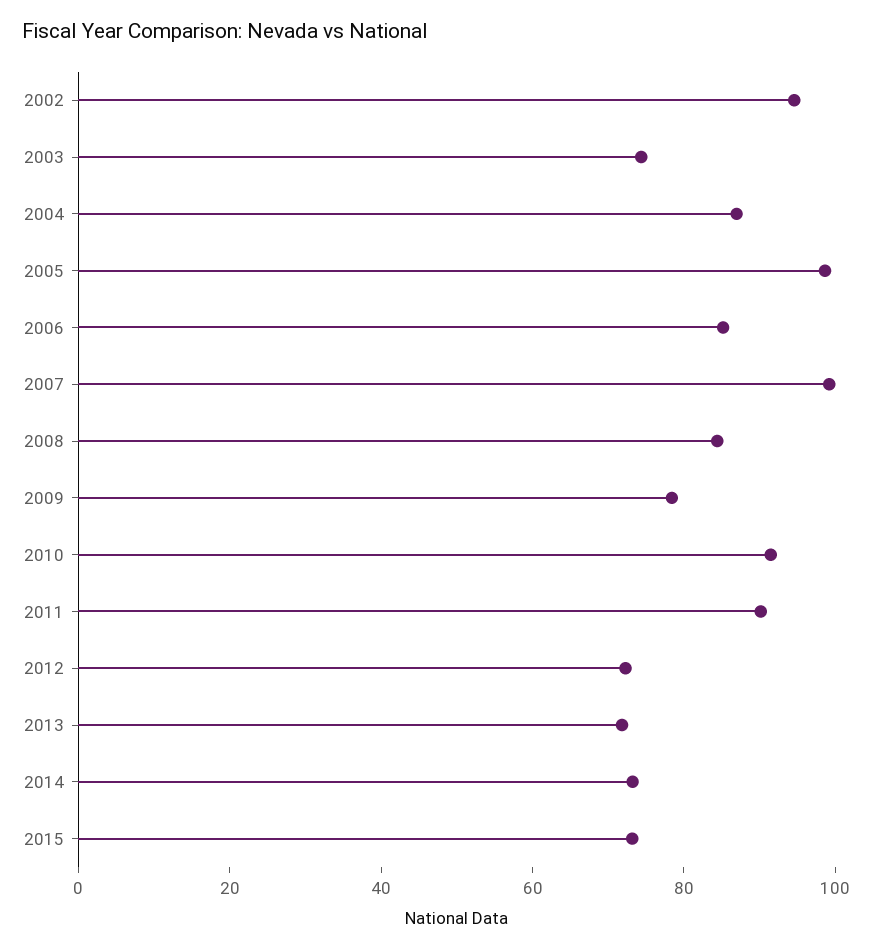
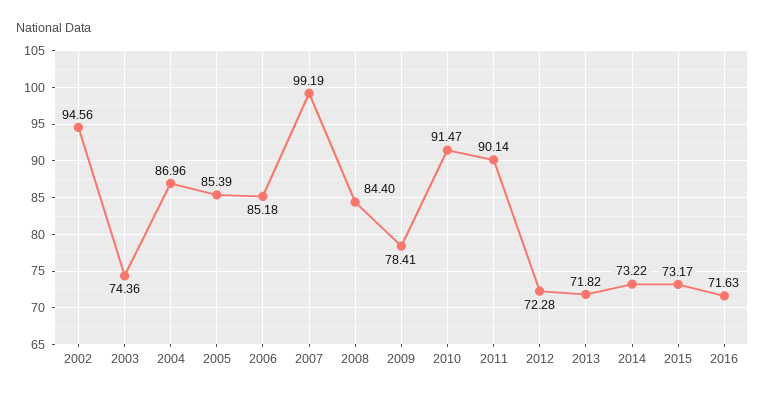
2005: 100 -> 85.39
2016: none -> 71.63

